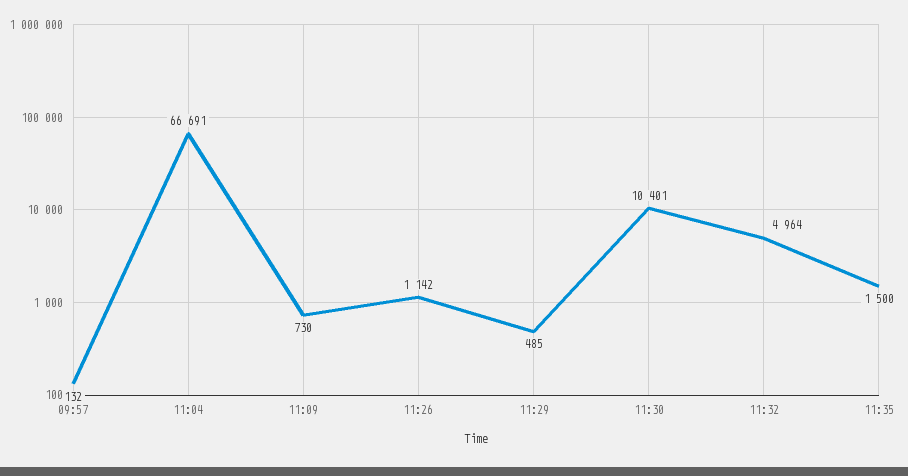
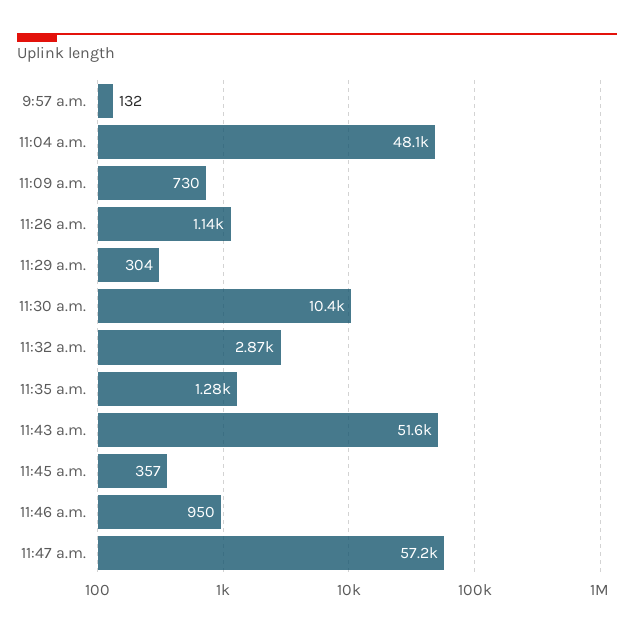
11:04: 66691 -> 48100
11:29: 485 -> 304
11:32: 4964 -> 2870
11:35: 1500 -> 1280
11:43 a.m.: none -> 51600
11:45 a.m.: none -> 357
11:46 a.m.: none -> 950
11:47 a.m.: none -> 57200

